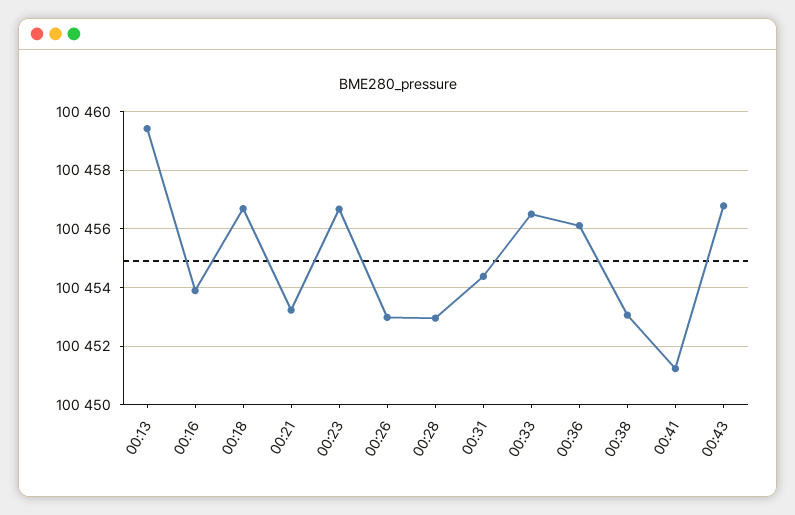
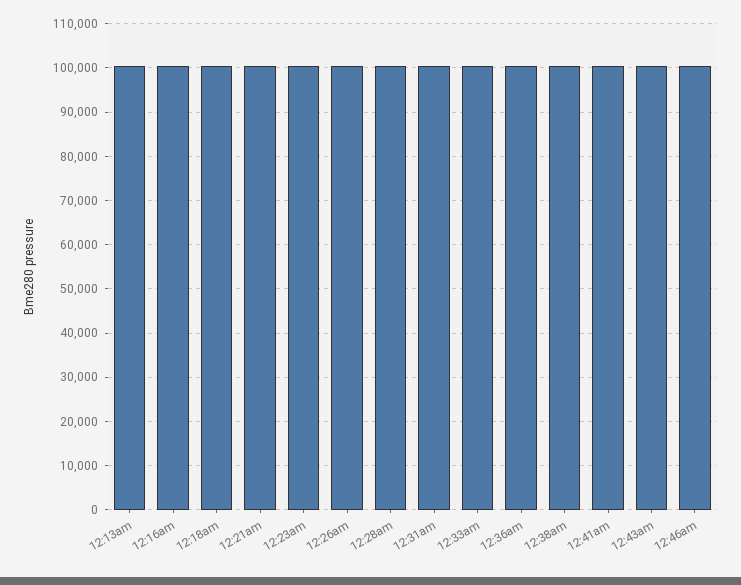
12:46am: none -> 100000

